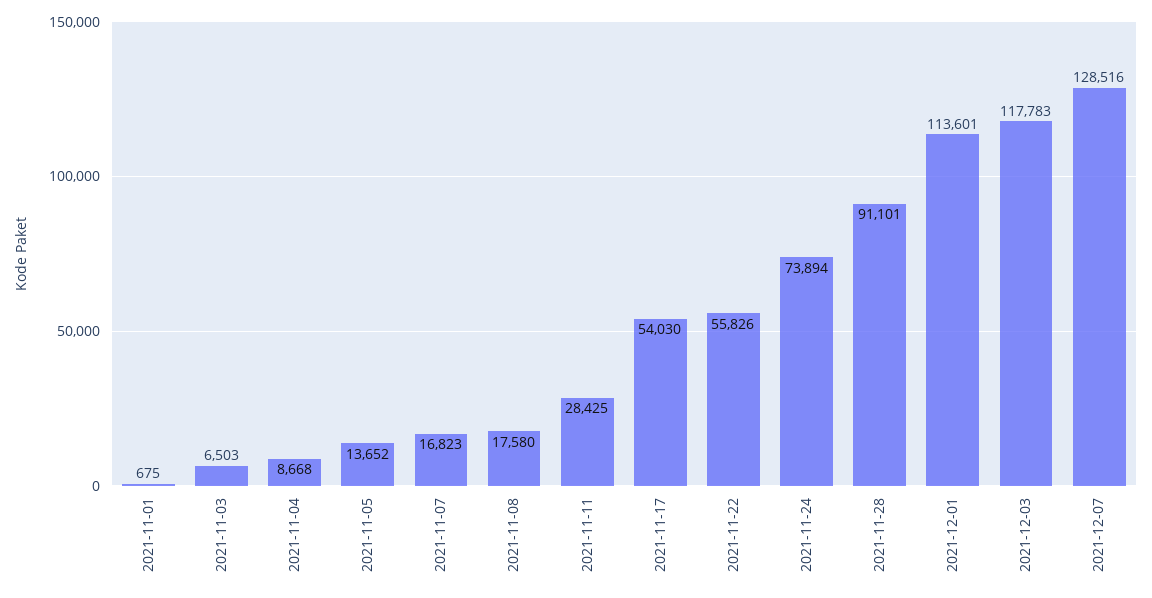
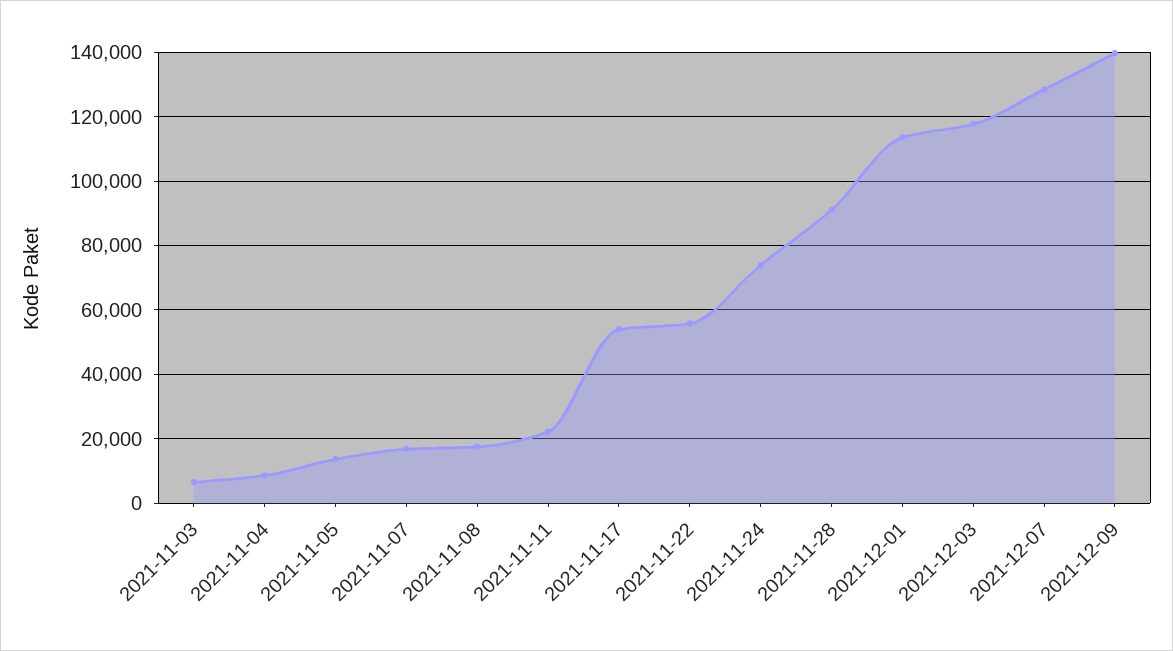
2021-11-01: 675 -> none
2021-11-11: 28425 -> 22000
2021-12-09: none -> 140000

